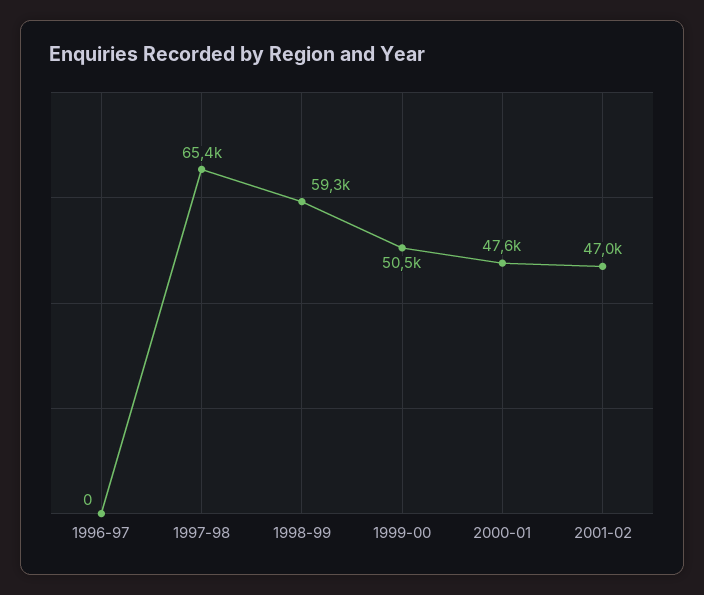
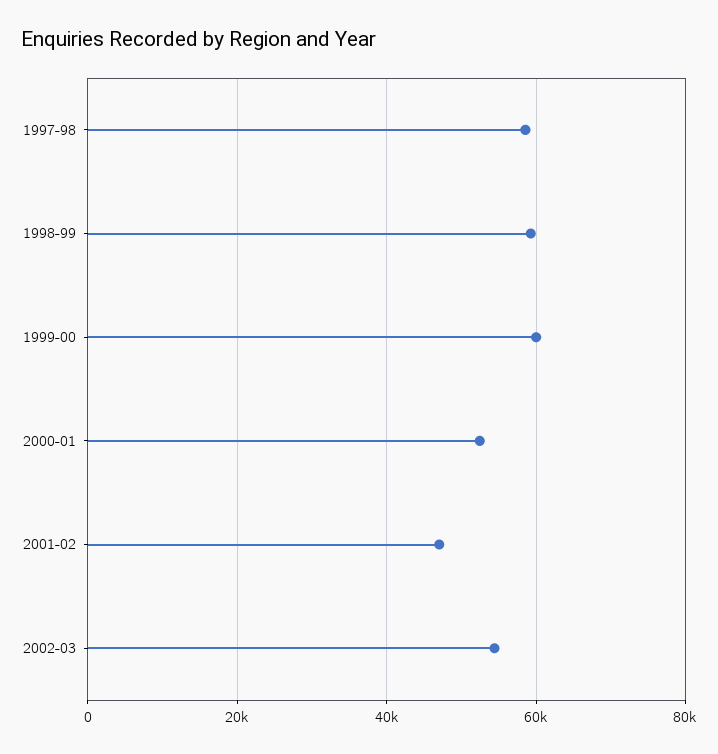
1996-97: 0 -> none
1997-98: 65400 -> 58000
1999-00: 50500 -> 60000
2000-01: 47600 -> 52000
2002-03: none -> 54000

